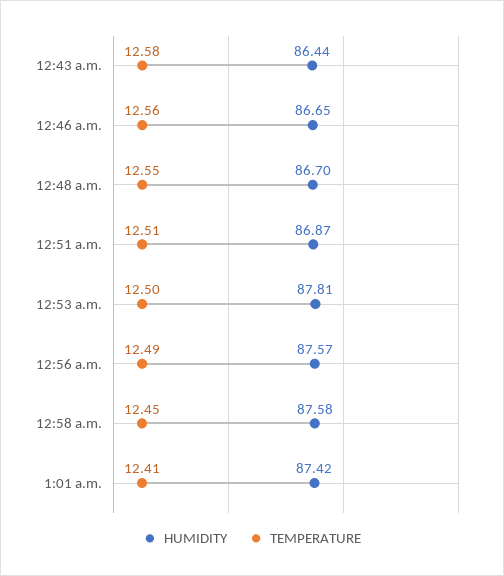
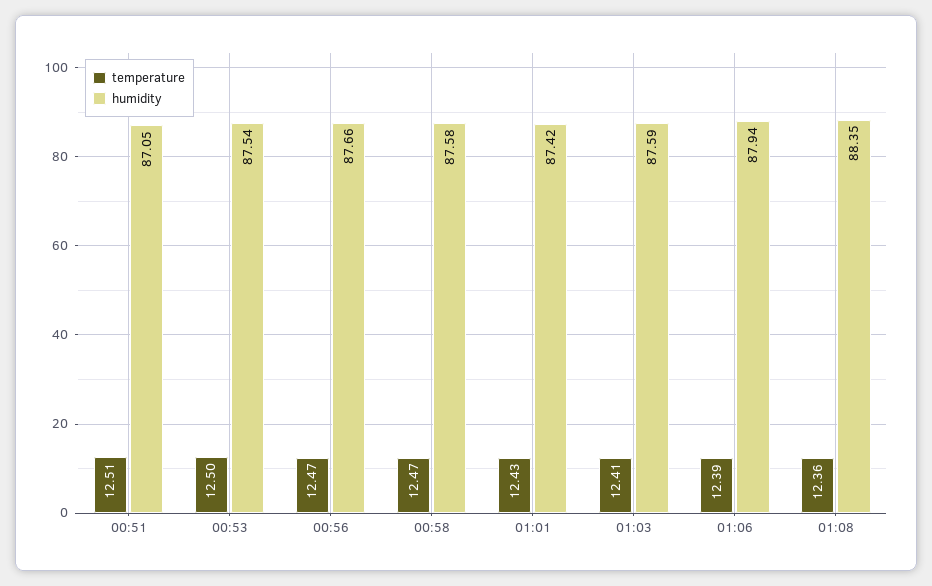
HUMIDITY, 12:43 a.m.: 86.44 -> none
TEMPERATURE, 12:43 a.m.: 12.58 -> none
HUMIDITY, 12:46 a.m.: 86.65 -> none
TEMPERATURE, 12:46 a.m.: 12.56 -> none
HUMIDITY, 12:48 a.m.: 86.7 -> none
TEMPERATURE, 12:48 a.m.: 12.55 -> none
HUMIDITY, 12:51 a.m.: 86.87 -> 87.05
HUMIDITY, 12:53 a.m.: 87.81 -> 87.54
HUMIDITY, 12:56 a.m.: 87.57 -> 87.66
TEMPERATURE, 12:56 a.m.: 12.49 -> 12.47
TEMPERATURE, 12:58 a.m.: 12.45 -> 12.47
TEMPERATURE, 1:01 a.m.: 12.41 -> 12.43
TEMPERATURE, 01:03: none -> 12.41
HUMIDITY, 01:03: none -> 87.59
TEMPERATURE, 01:06: none -> 12.39
HUMIDITY, 01:06: none -> 87.94
TEMPERATURE, 01:08: none -> 12.36
HUMIDITY, 01:08: none -> 88.35

